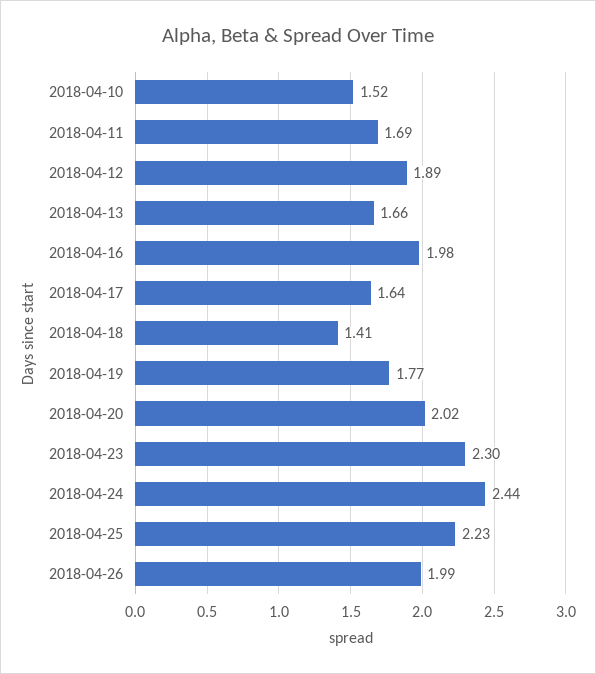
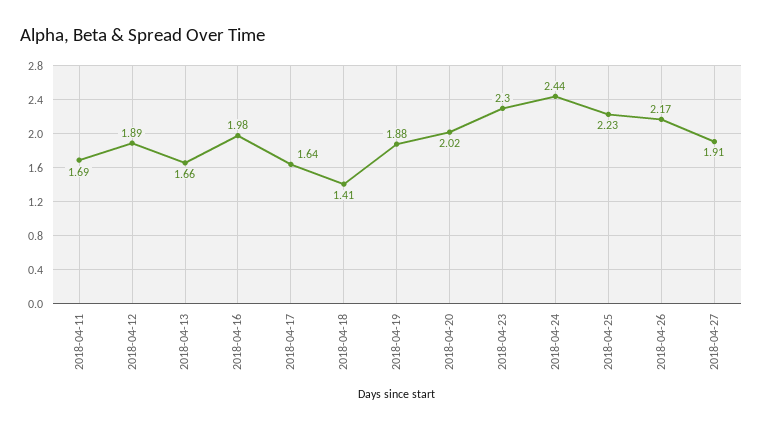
2018-04-10: 1.52 -> none
2018-04-19: 1.77 -> 1.88
2018-04-26: 1.99 -> 2.17
2018-04-27: none -> 1.91

